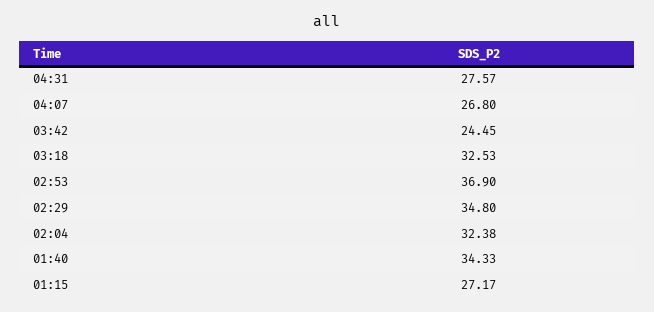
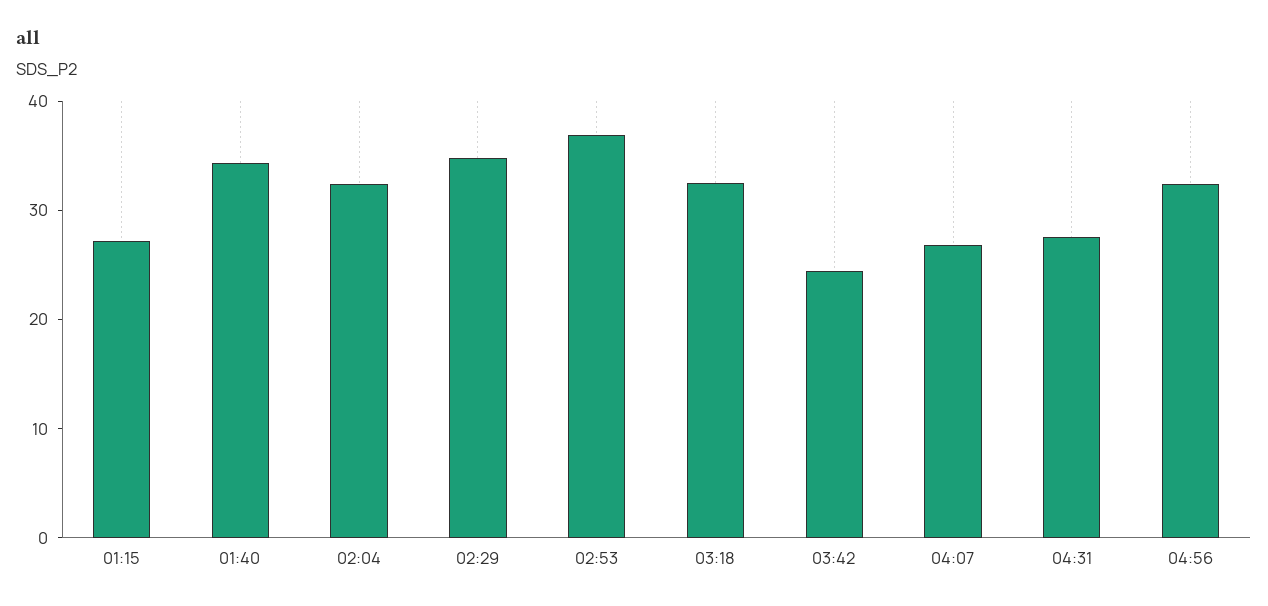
04:56: none -> 32

